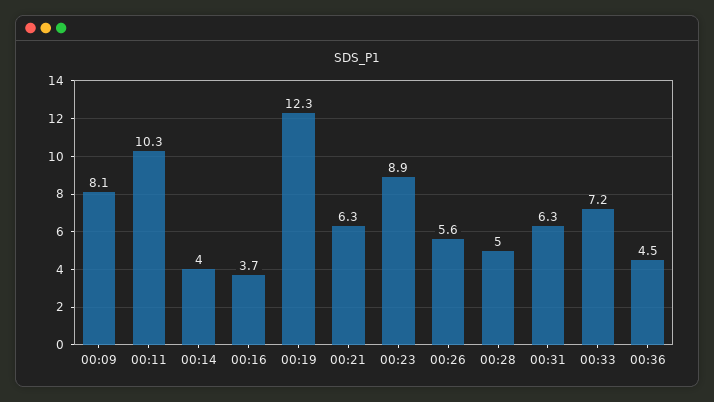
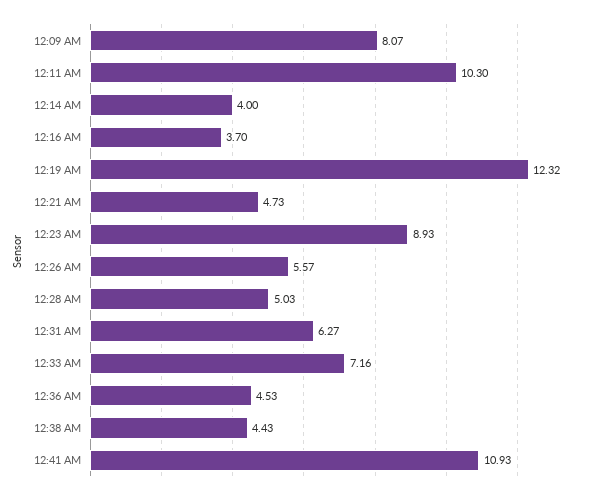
00:21: 6.3 -> 4.73
12:38 AM: none -> 4.43
12:41 AM: none -> 10.93

